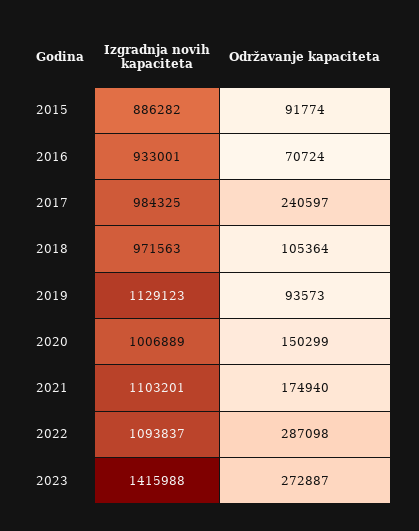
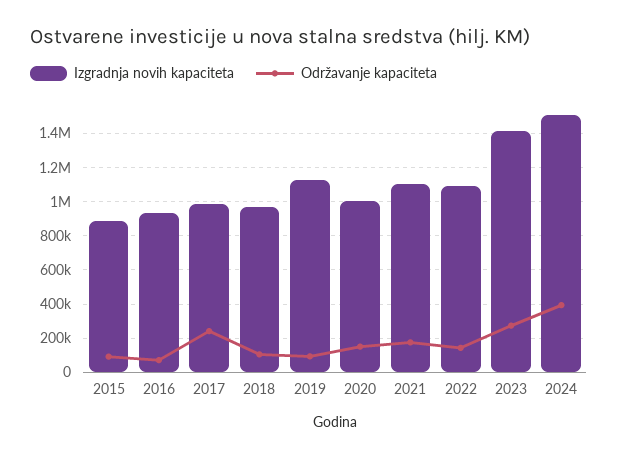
Održavanje kapaciteta, 2022: 287098 -> 150000
Izgradnja novih kapaciteta, 2024: none -> 1500000
Održavanje kapaciteta, 2024: none -> 400000

